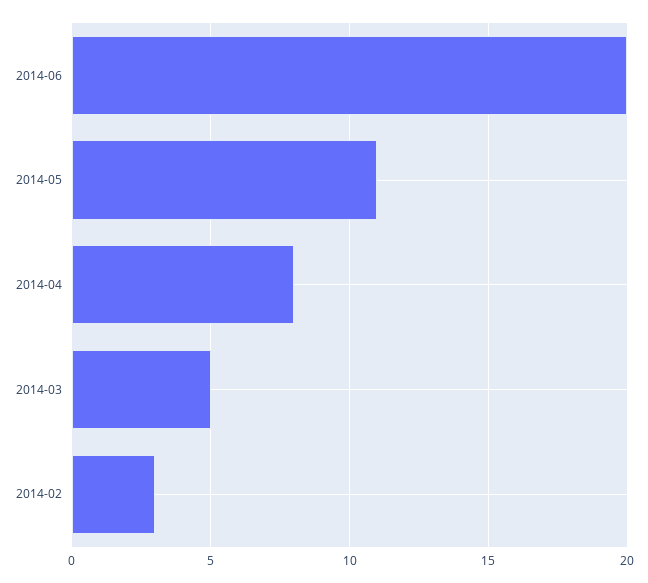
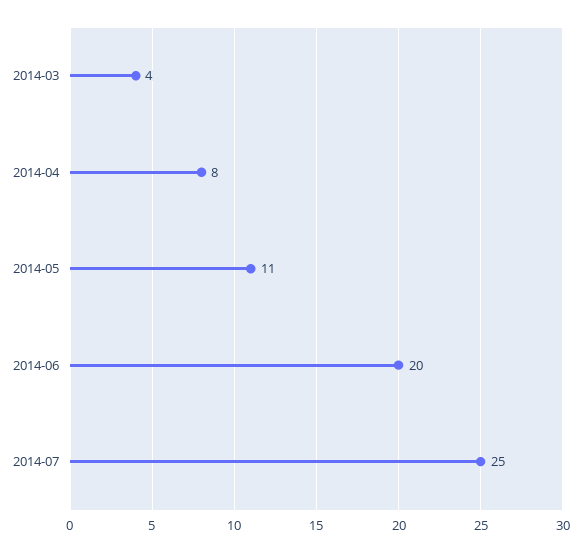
2014-03: 5 -> 4
2014-02: 3 -> none
2014-07: none -> 25

